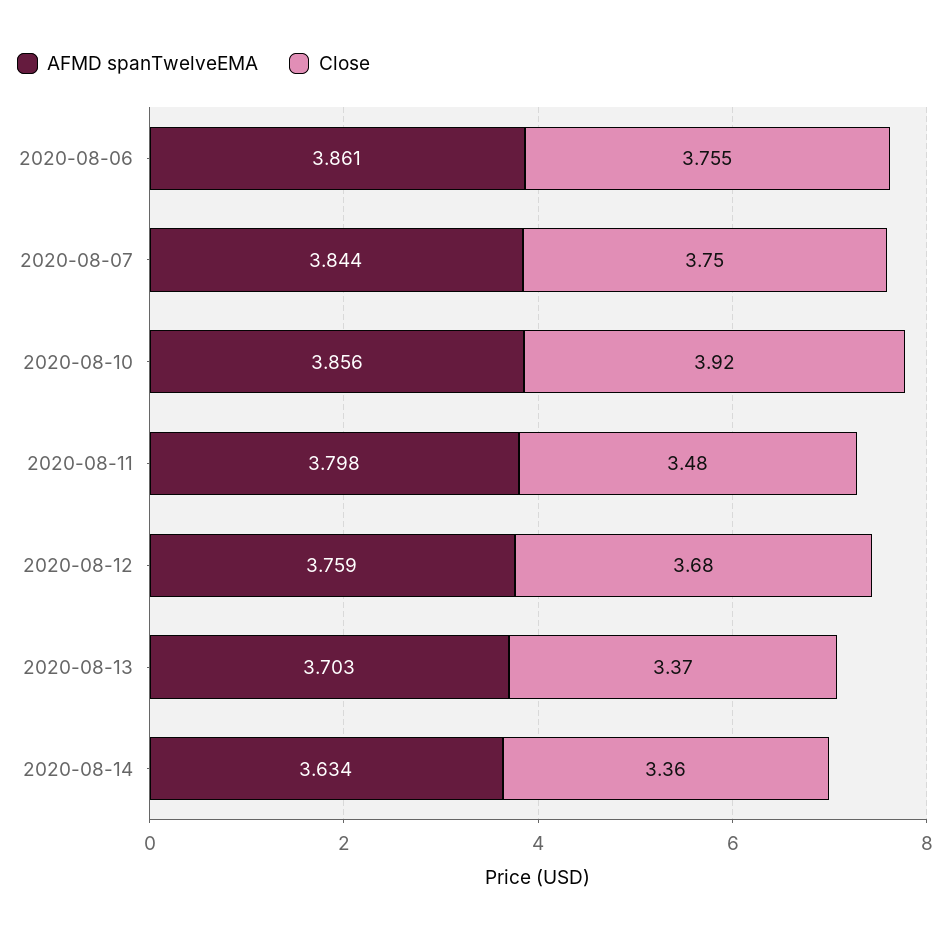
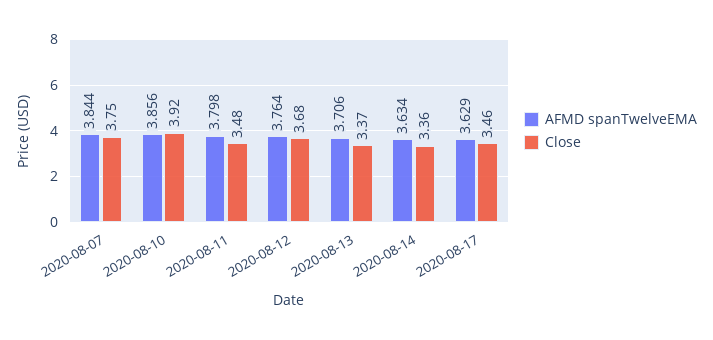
AFMD spanTwelveEMA, 2020-08-06: 3.861 -> none
Close, 2020-08-06: 3.755 -> none
AFMD spanTwelveEMA, 2020-08-12: 3.759 -> 3.764
AFMD spanTwelveEMA, 2020-08-13: 3.703 -> 3.706
AFMD spanTwelveEMA, 2020-08-17: none -> 3.629
Close, 2020-08-17: none -> 3.46

